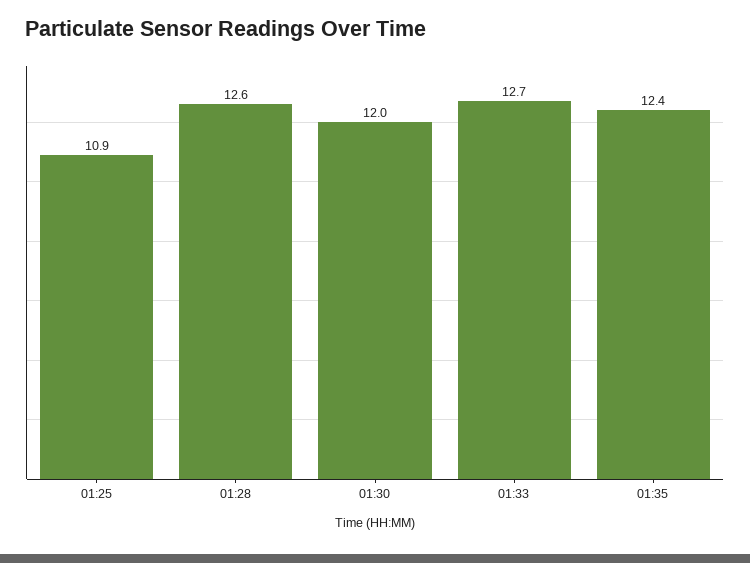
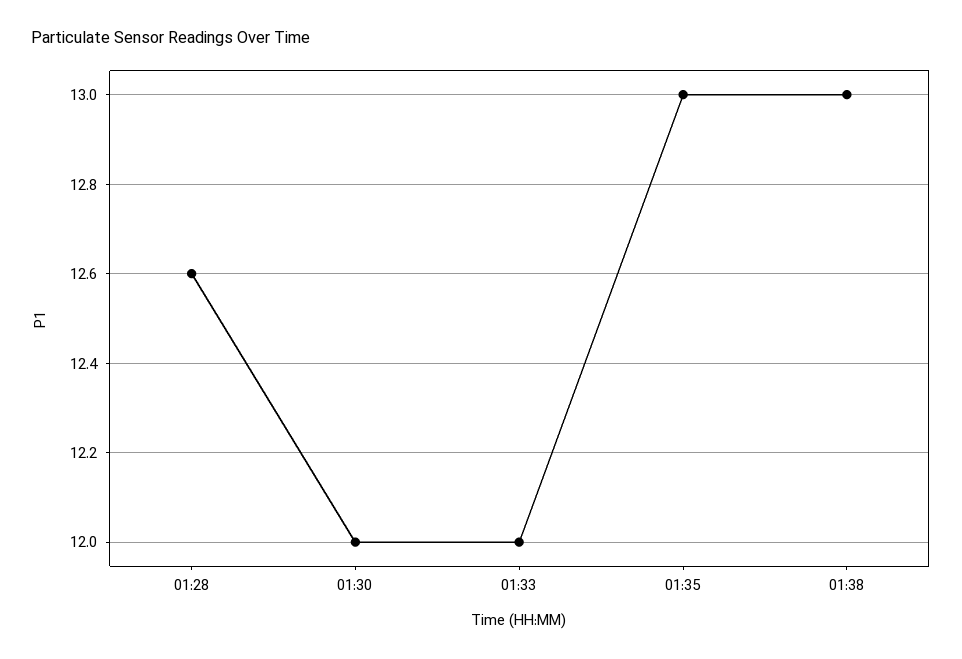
01:25: 10.9 -> none
01:33: 12.7 -> 12
01:35: 12.4 -> 13
01:38: none -> 13

